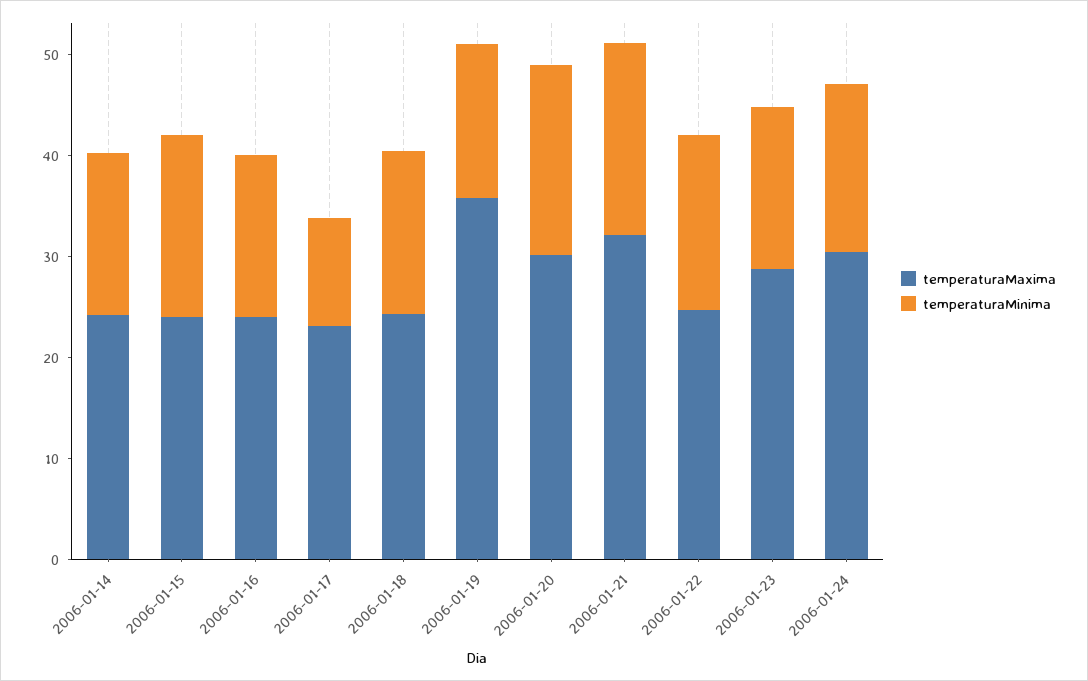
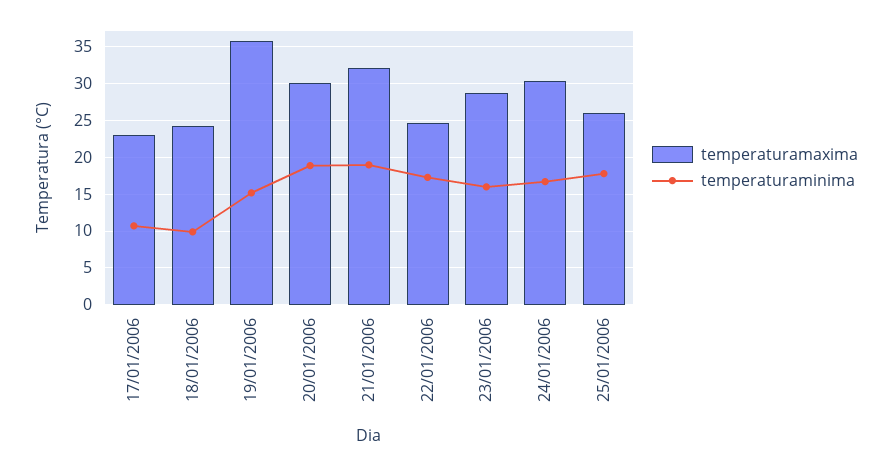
temperaturaMaxima, 2006-01-14: 24 -> none
temperaturaMinima, 2006-01-14: 16 -> none
temperaturaMaxima, 2006-01-15: 24 -> none
temperaturaMinima, 2006-01-15: 18 -> none
temperaturaMaxima, 2006-01-16: 24 -> none
temperaturaMinima, 2006-01-16: 16 -> none
temperaturaMinima, 2006-01-18: 16 -> 10
temperaturaMaxima, 25/01/2006: none -> 26
temperaturaMinima, 25/01/2006: none -> 18

